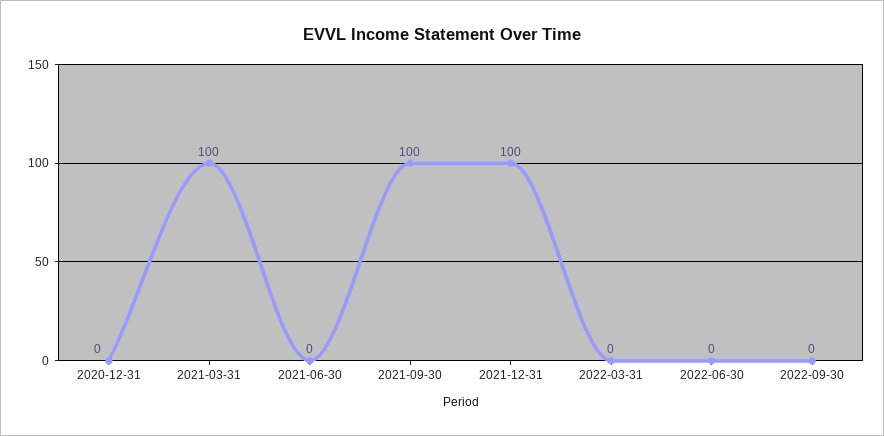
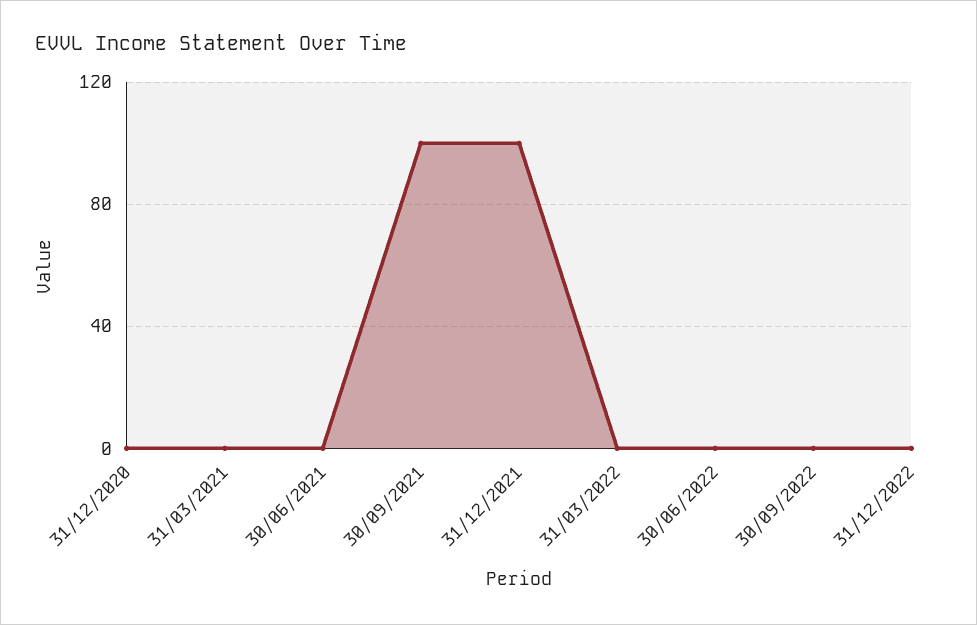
2021-03-31: 100 -> 0
31/12/2022: none -> 0

